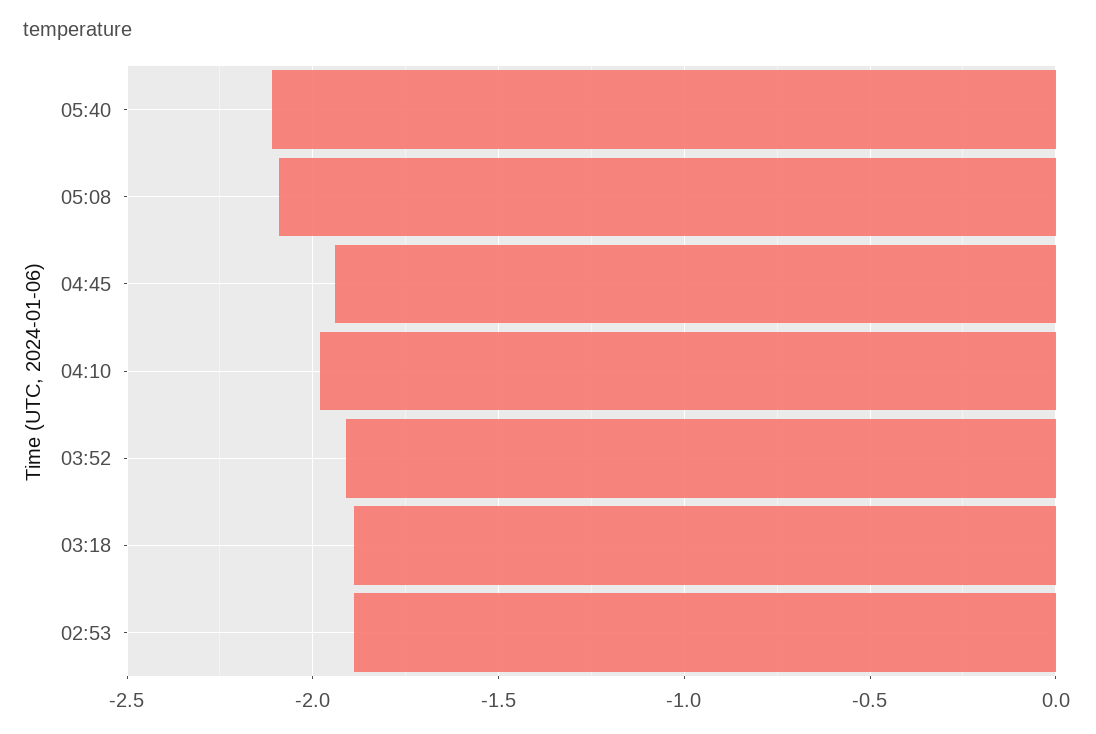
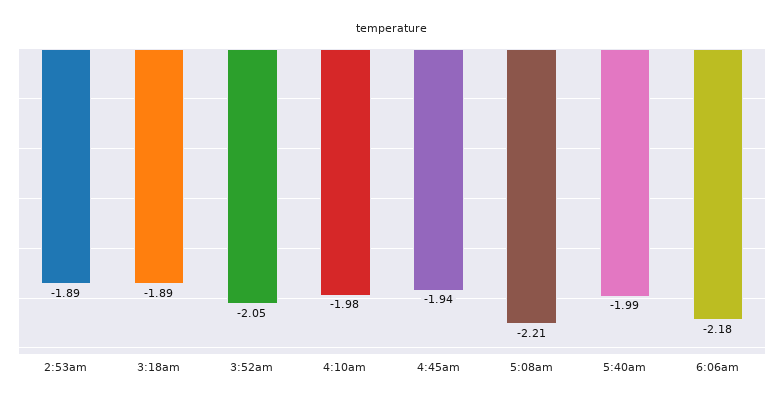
05:40: -2.1 -> -1.99
05:08: -2.1 -> -2.21
03:52: -1.9 -> -2.05
6:06am: none -> -2.18

